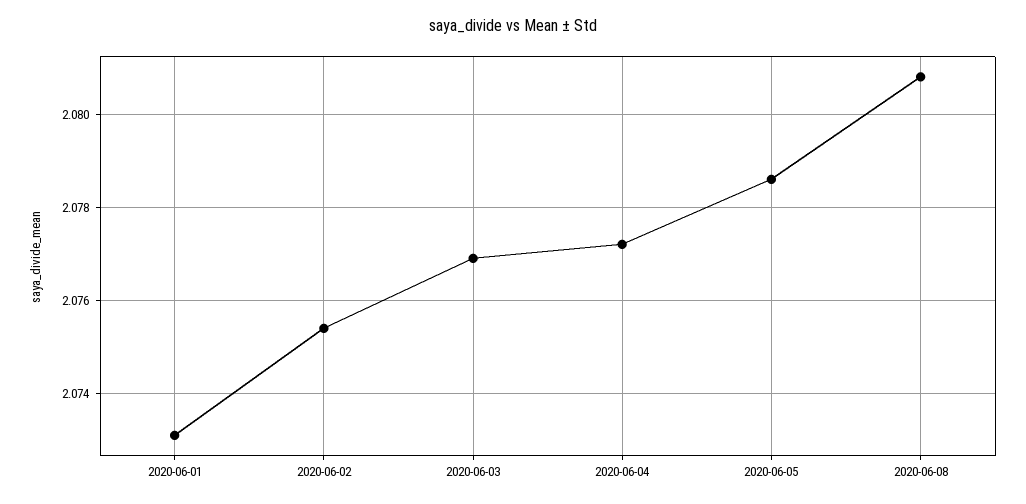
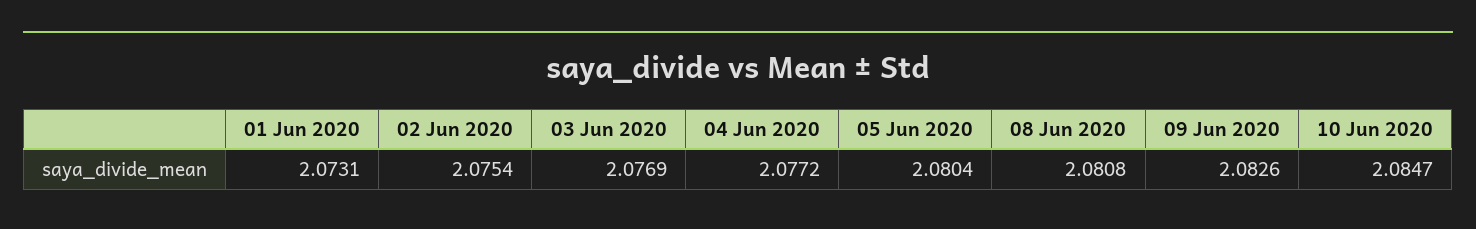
2020-06-05: 2.0785 -> 2.0804
09 Jun 2020: none -> 2.0826
10 Jun 2020: none -> 2.0847

